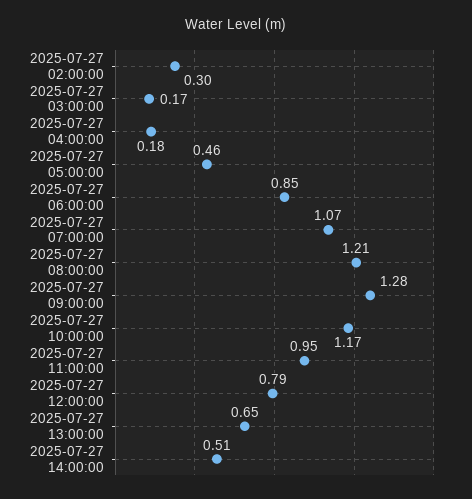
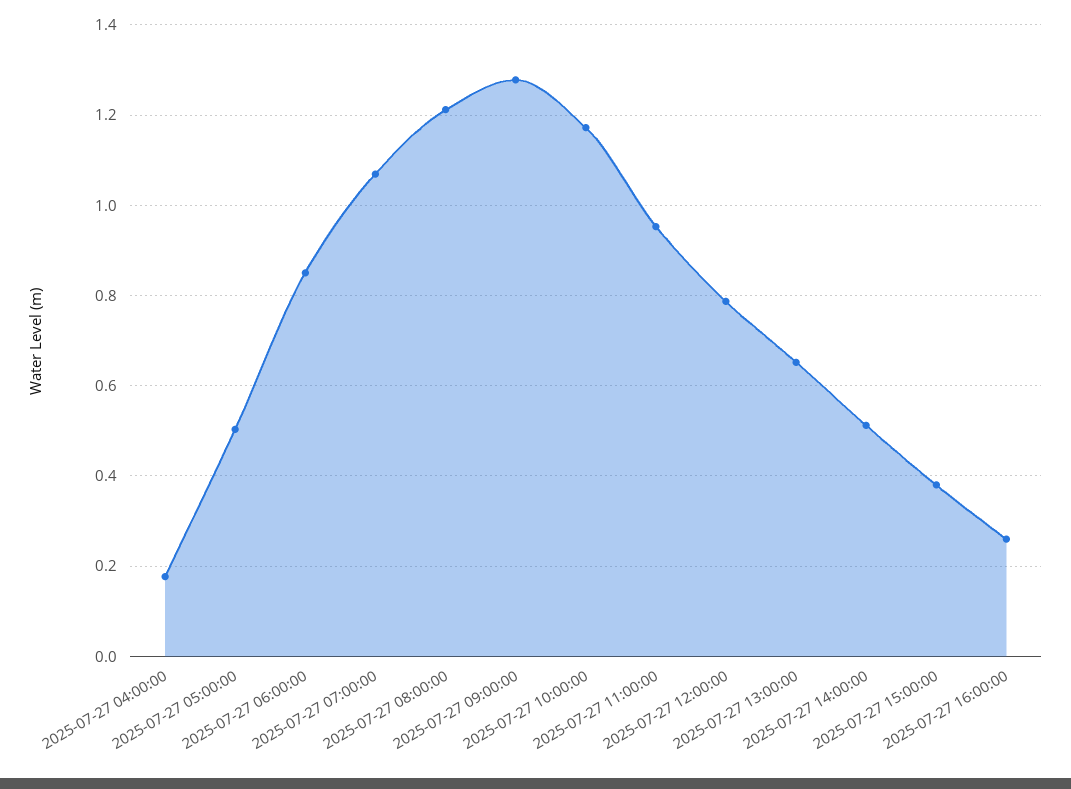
2025-07-27 02:00:00: 0.3 -> none
2025-07-27 03:00:00: 0.17 -> none
2025-07-27 05:00:00: 0.46 -> 0.5
2025-07-27 15:00:00: none -> 0.38
2025-07-27 16:00:00: none -> 0.26

